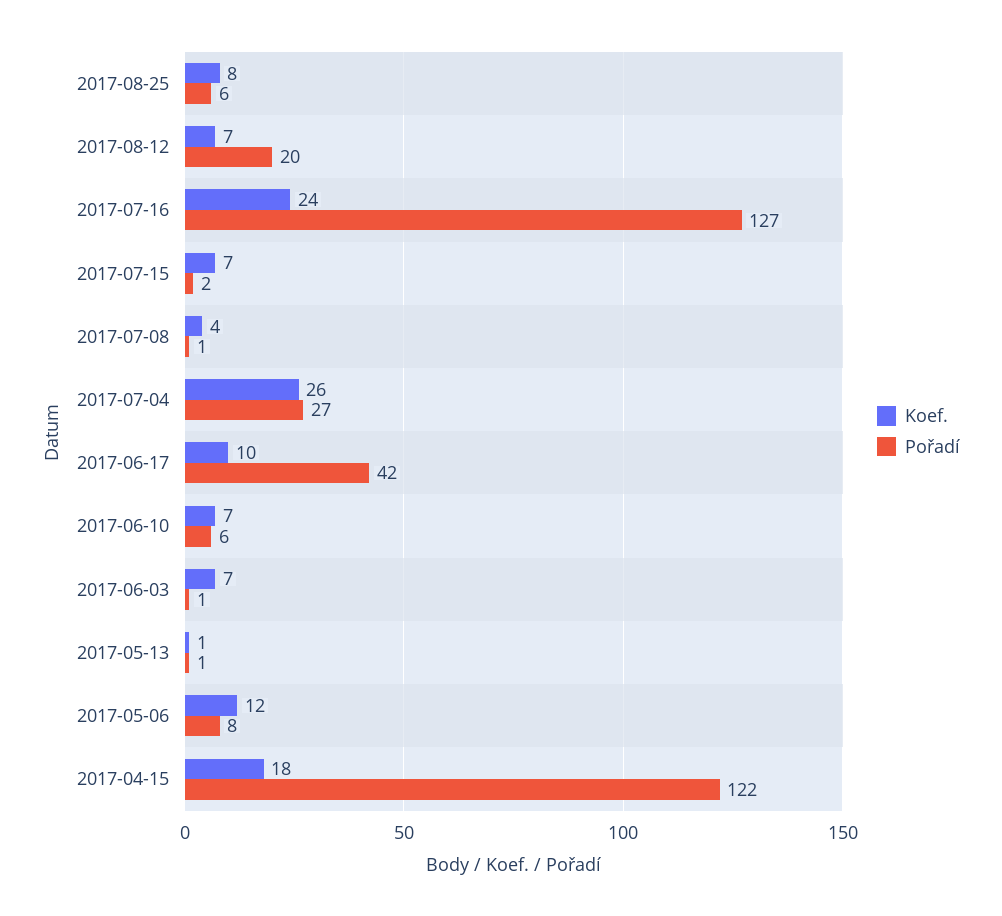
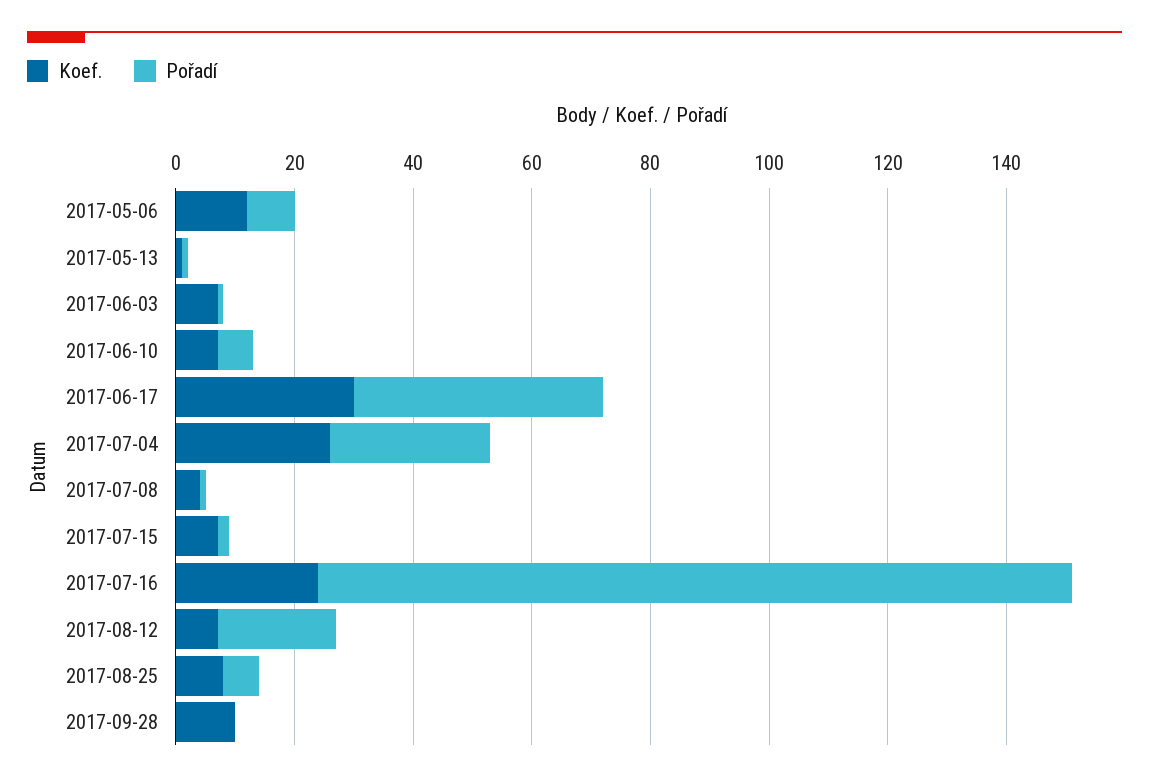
Koef., 2017-06-17: 10 -> 30
Koef., 2017-04-15: 18 -> none
Pořadí, 2017-04-15: 122 -> none
Koef., 2017-09-28: none -> 10
Pořadí, 2017-09-28: none -> 0

